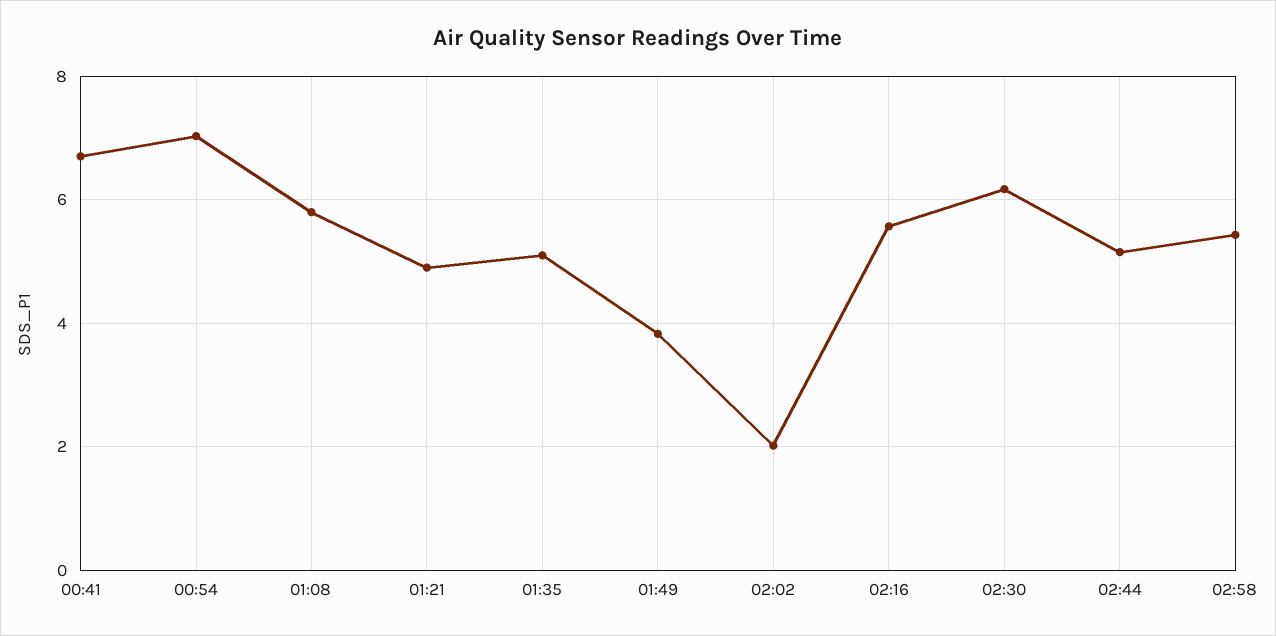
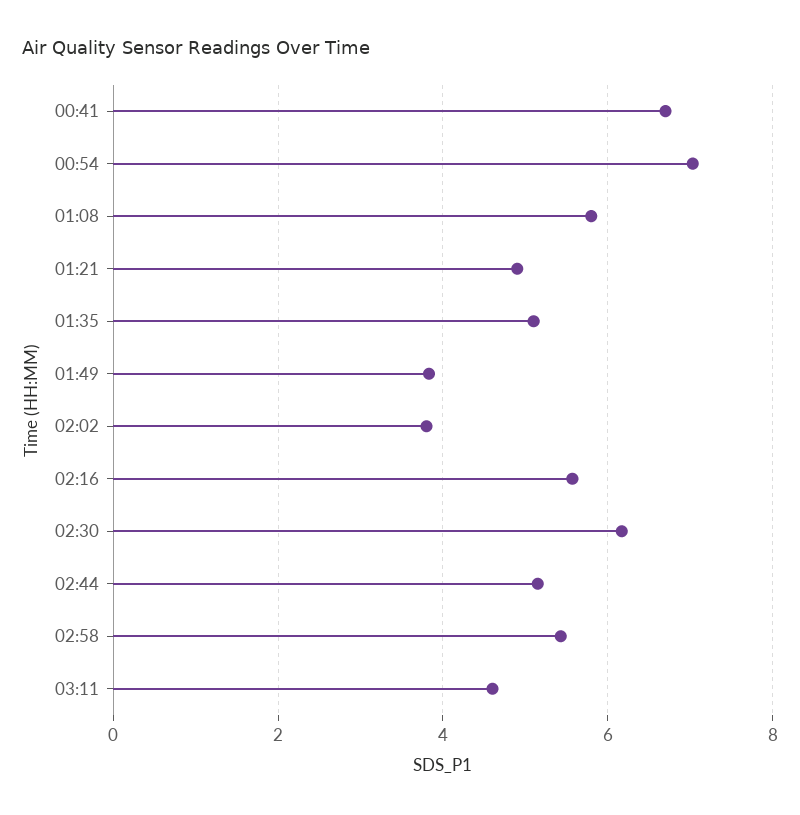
02:02: 2 -> 3.8
03:11: none -> 4.6

